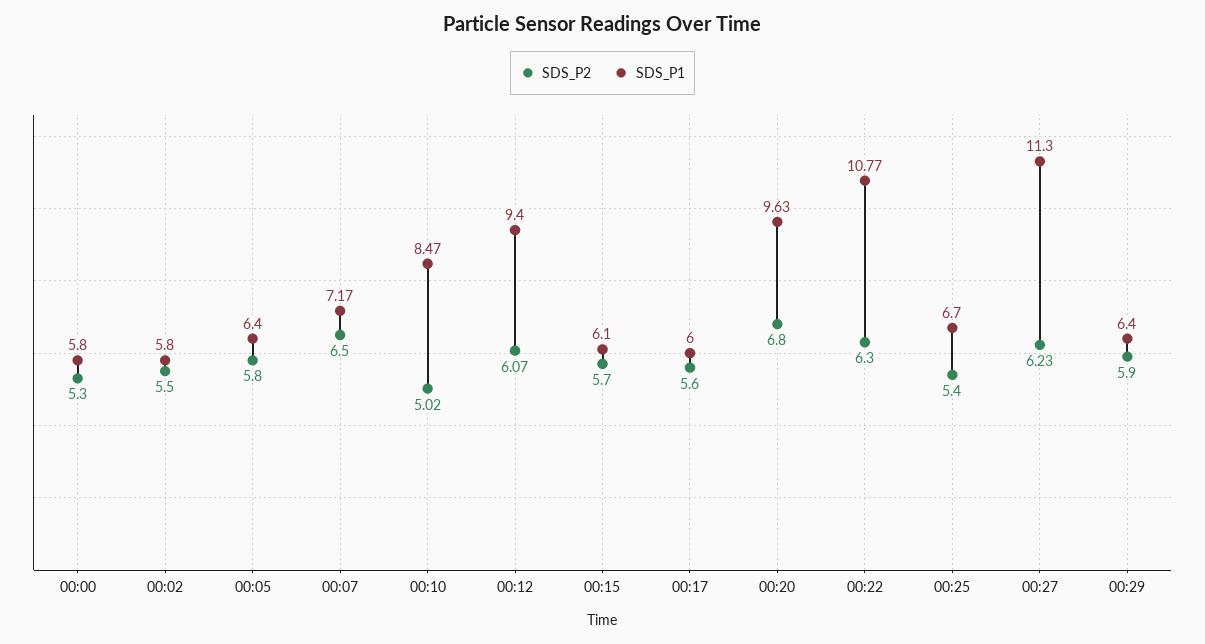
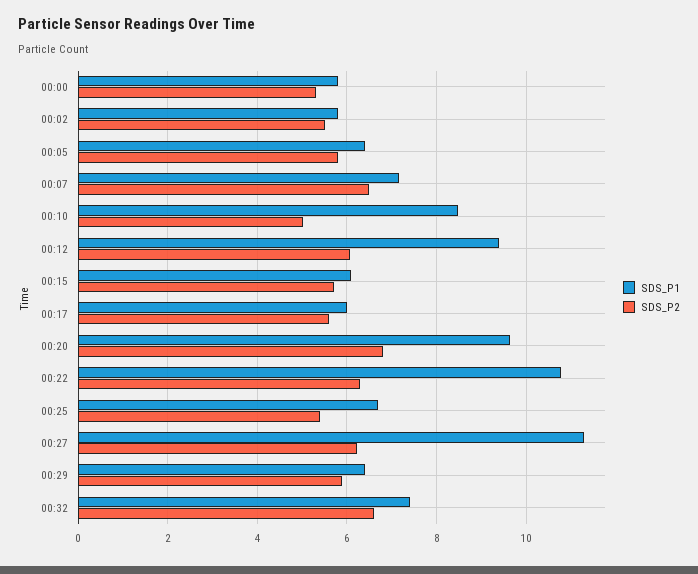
SDS_P1, 00:32: none -> 7.4
SDS_P2, 00:32: none -> 6.6

